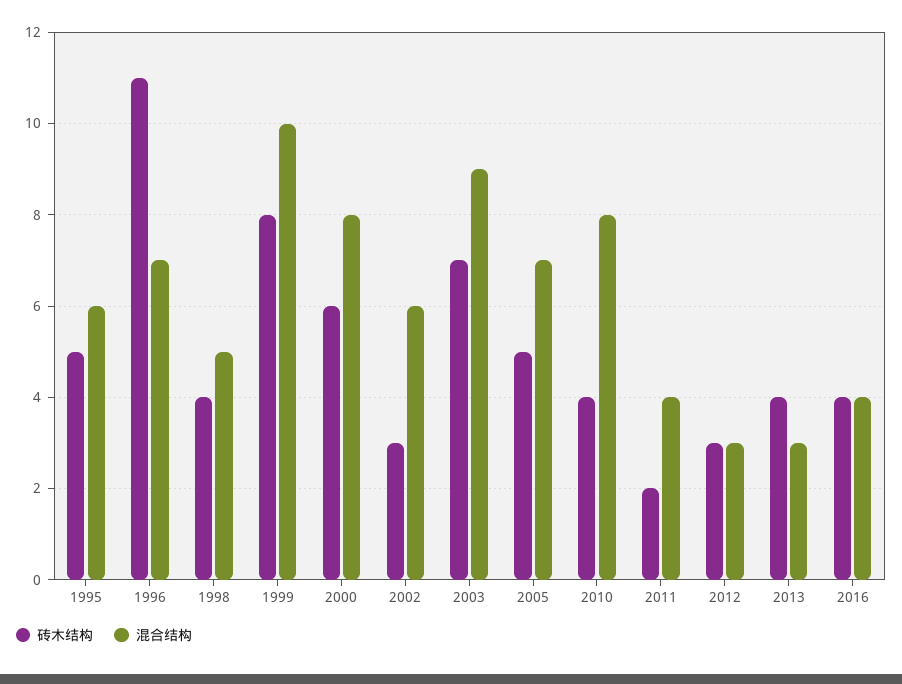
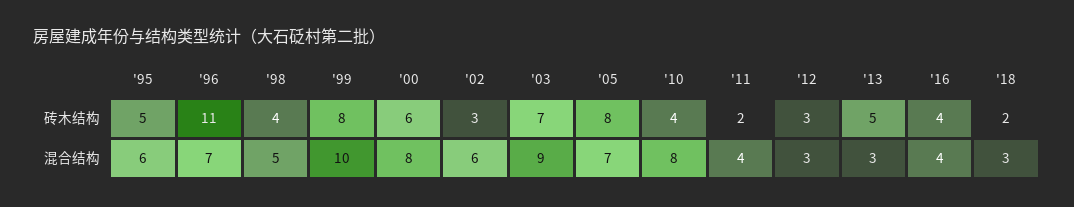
砖木结构, 2005: 5 -> 8
砖木结构, 2013: 4 -> 5
砖木结构, '18: none -> 2
混合结构, '18: none -> 3

